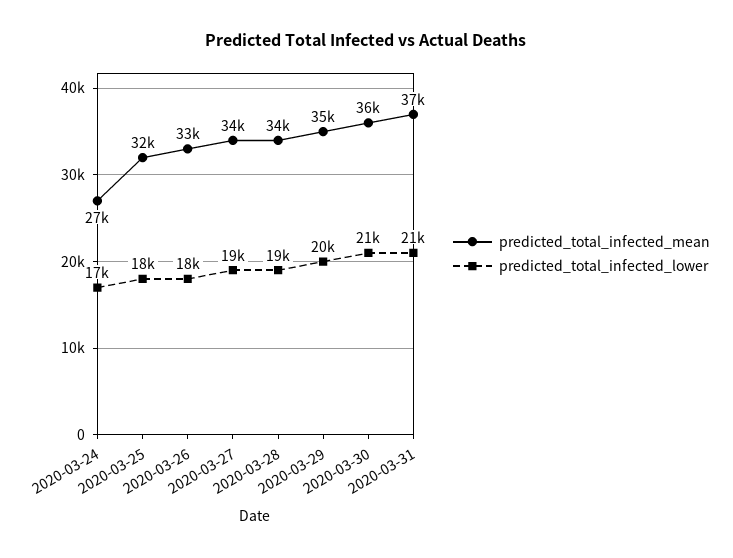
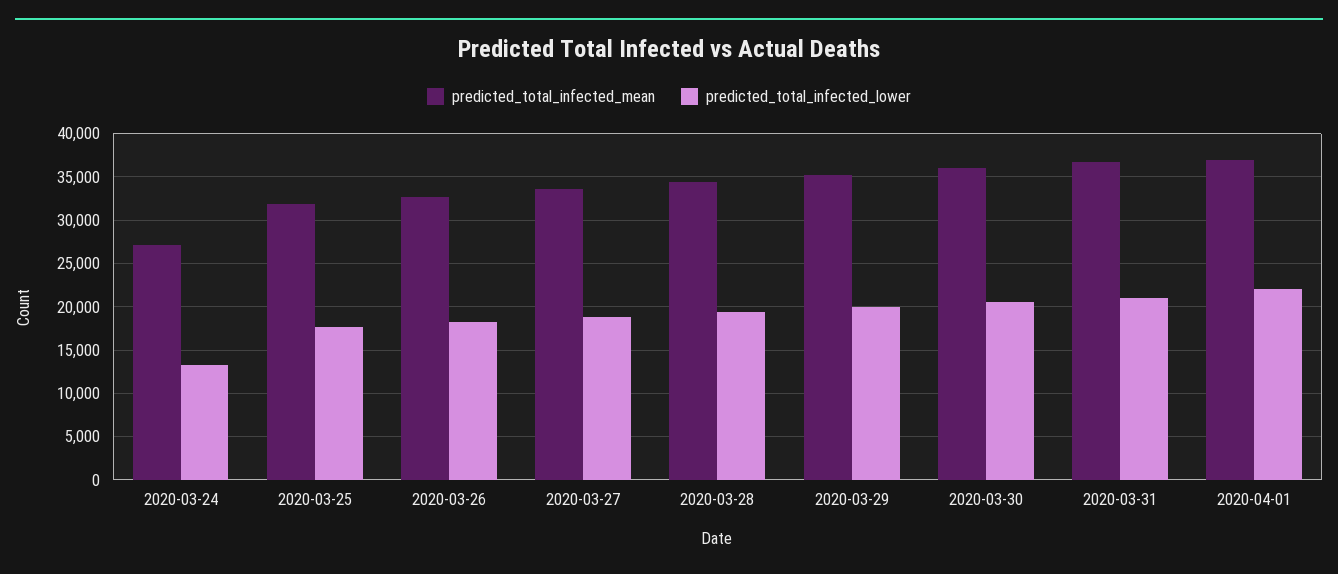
predicted_total_infected_lower, 2020-03-24: 17000 -> 13000
predicted_total_infected_mean, 2020-04-01: none -> 37000
predicted_total_infected_lower, 2020-04-01: none -> 22000

